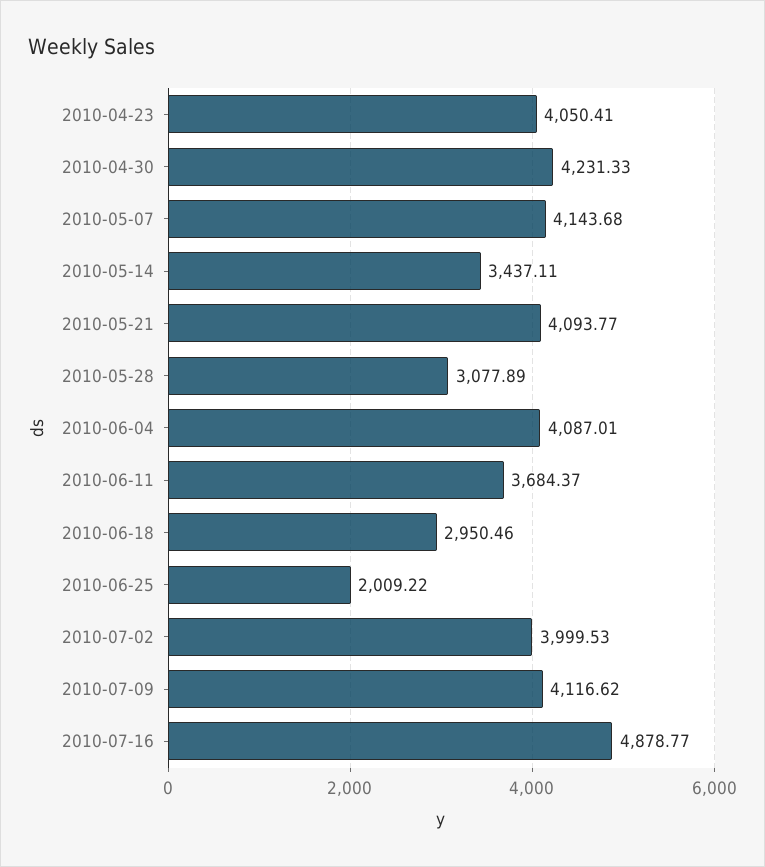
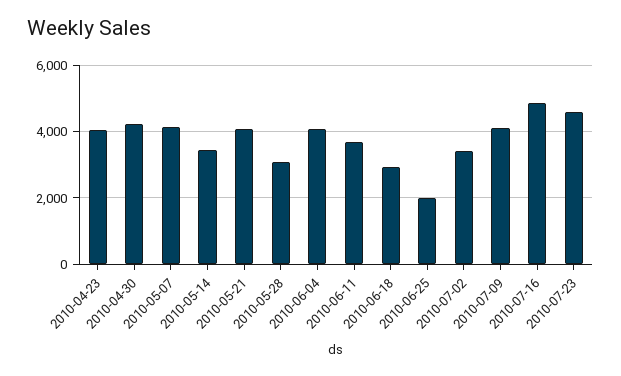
2010-07-02: 3999.53 -> 3400
2010-07-23: none -> 4600

